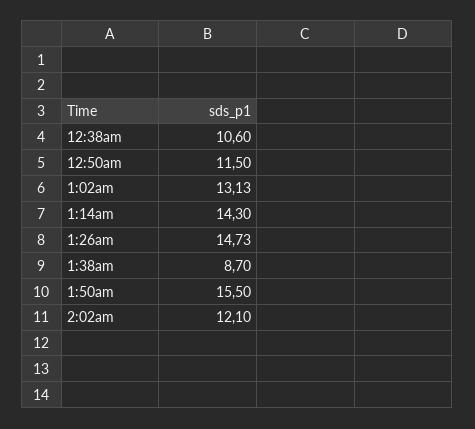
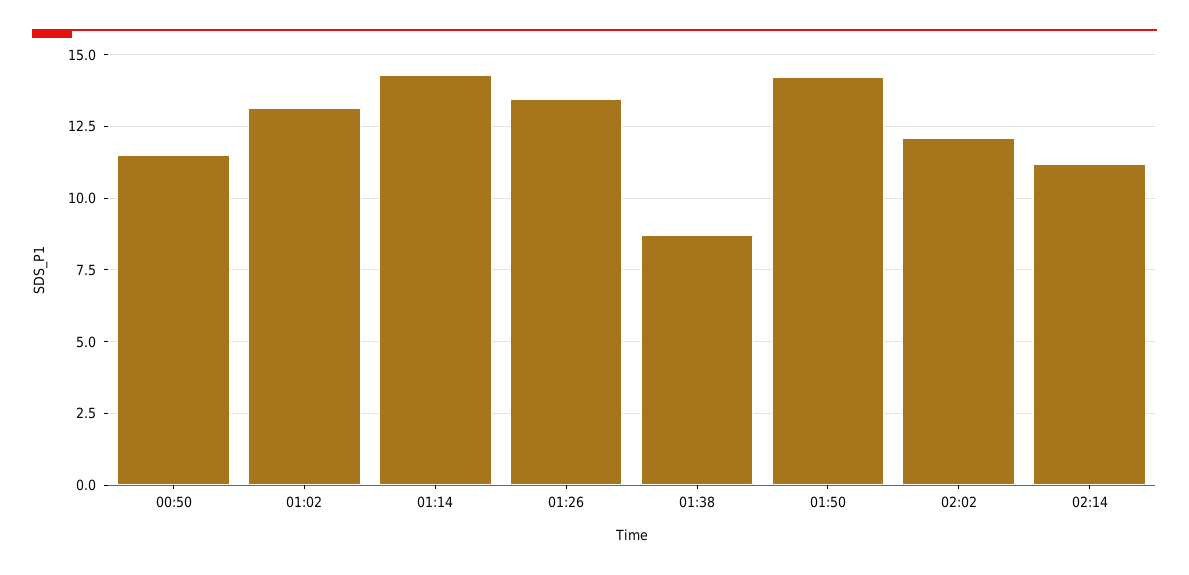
12:38am: 10.6 -> none
1:26am: 14.73 -> 13.5
1:50am: 15.5 -> 14.25
02:14: none -> 11.25

